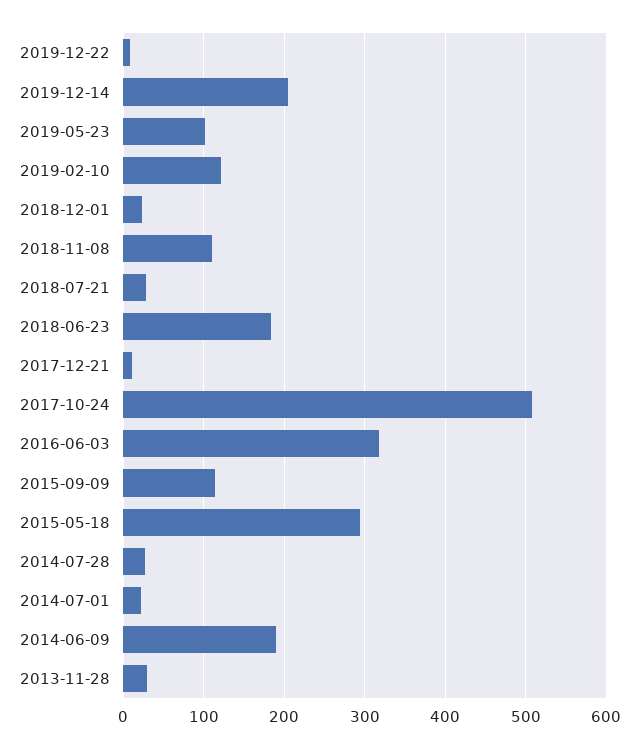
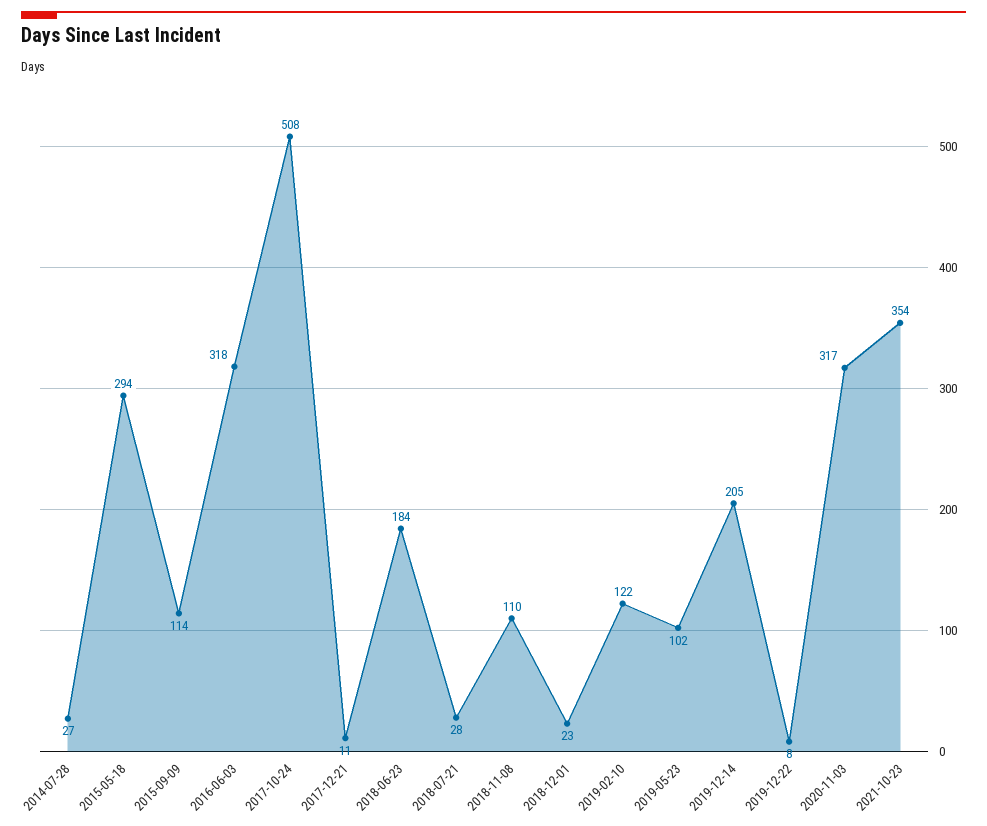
2014-07-01: 20 -> none
2014-06-09: 190 -> none
2013-11-28: 30 -> none
2020-11-03: none -> 317
2021-10-23: none -> 354

